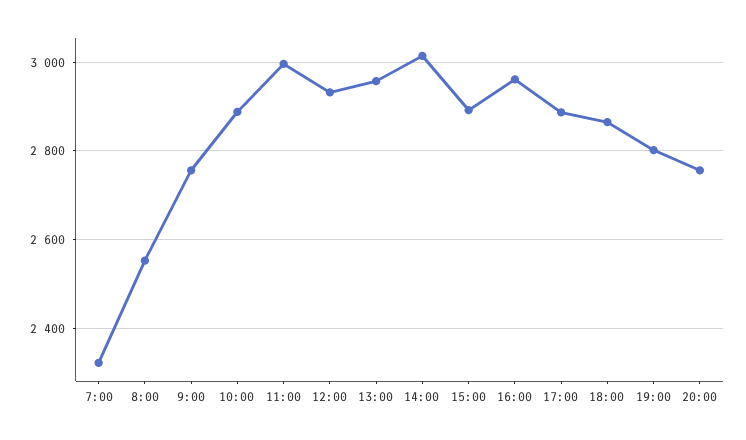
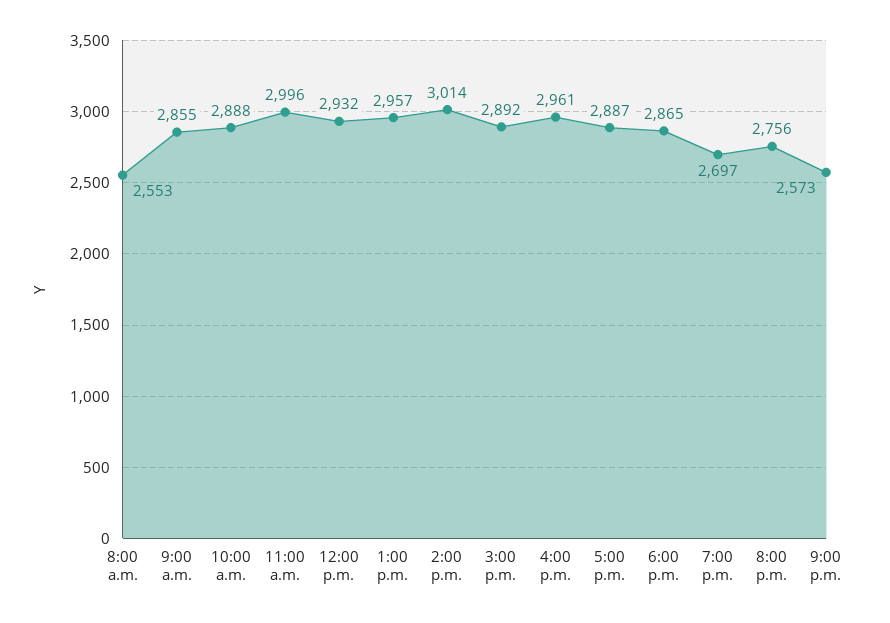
7:00: 2320 -> none
9:00: 2760 -> 2855
19:00: 2800 -> 2697
9:00 p.m.: none -> 2573

